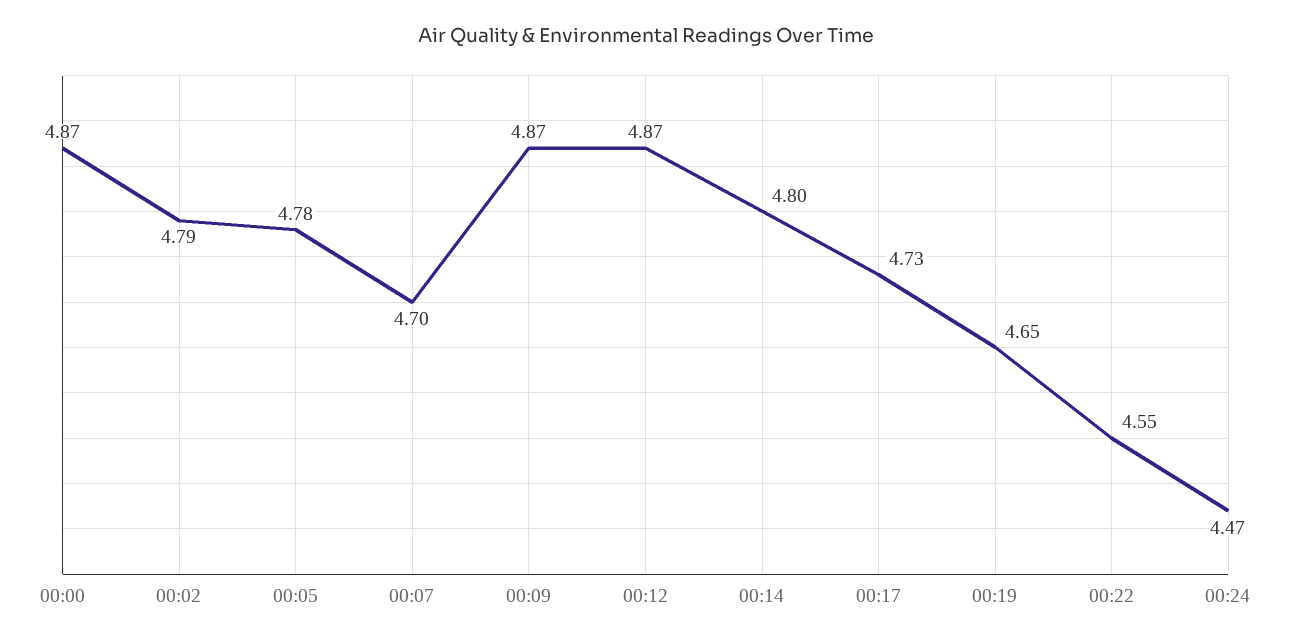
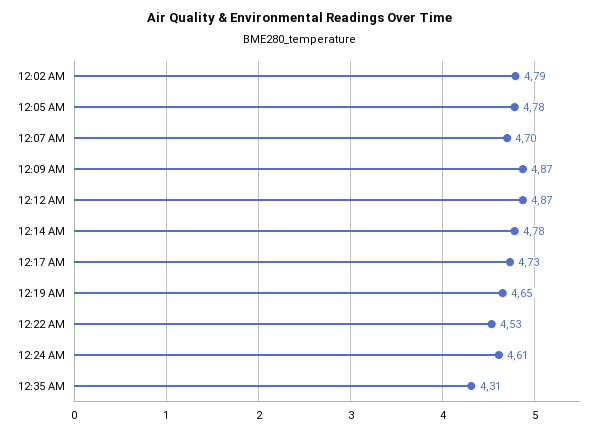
00:00: 4.87 -> none
00:14: 4.8 -> 4.78
00:22: 4.55 -> 4.53
00:24: 4.47 -> 4.61
12:35 AM: none -> 4.31

